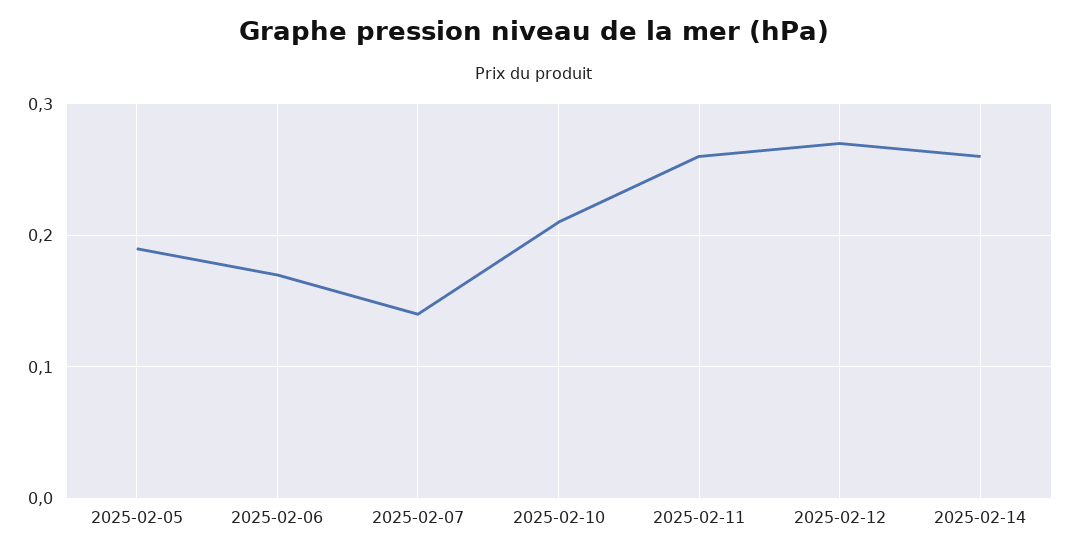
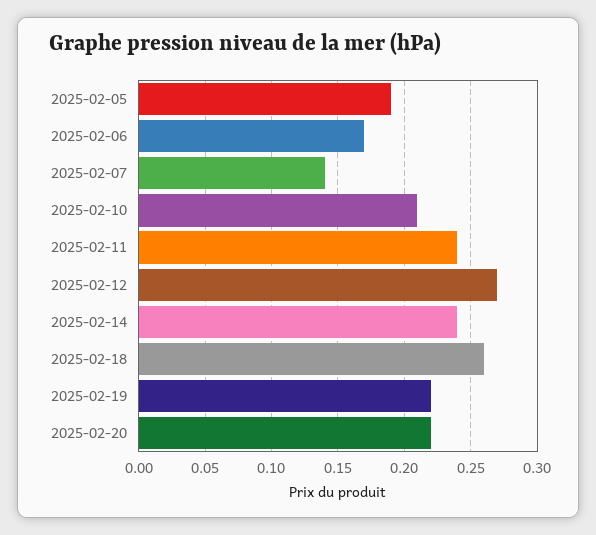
2025-02-11: 0.26 -> 0.24
2025-02-14: 0.26 -> 0.24
2025-02-18: none -> 0.26
2025-02-19: none -> 0.22
2025-02-20: none -> 0.22

